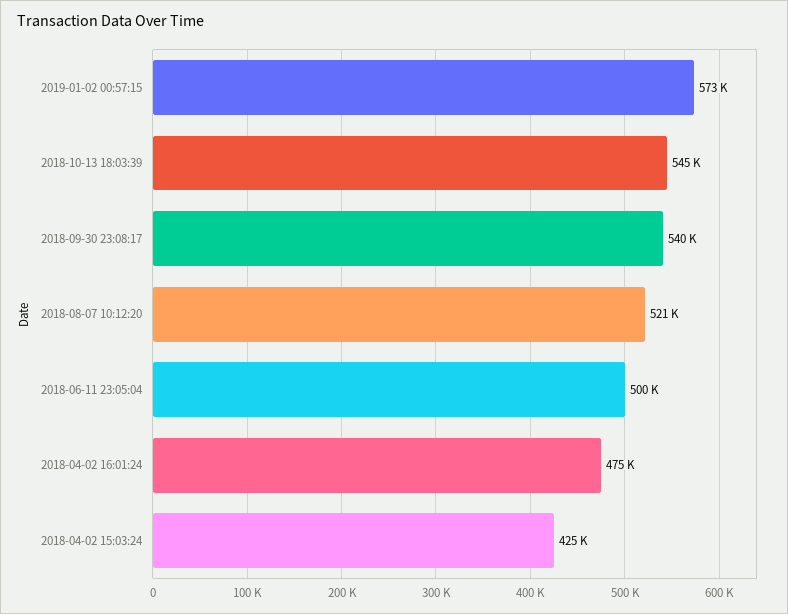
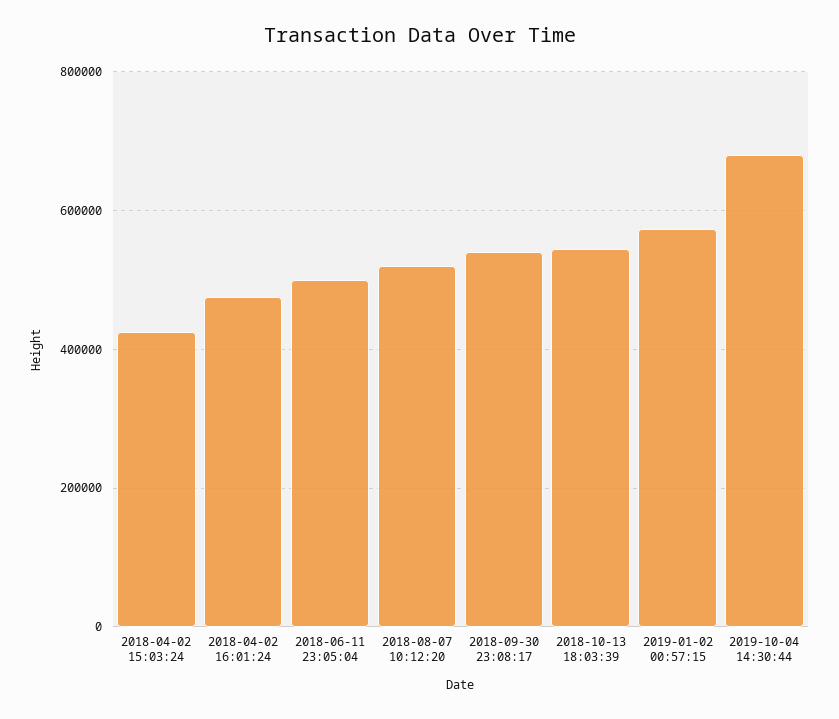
2019-10-04 14:30:44: none -> 680000

